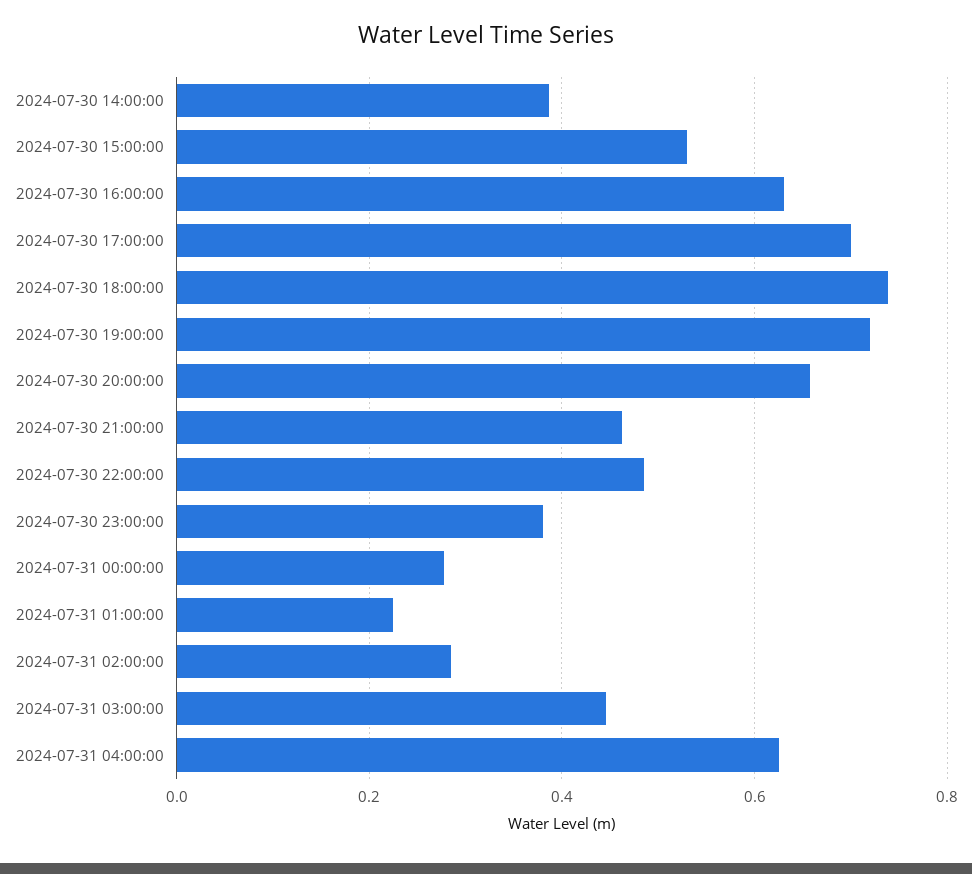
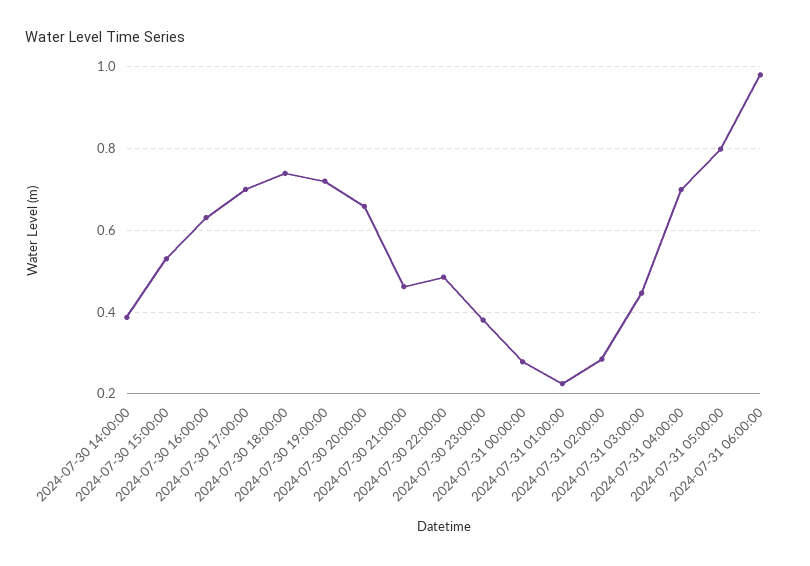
2024-07-31 04:00:00: 0.62 -> 0.7
2024-07-31 05:00:00: none -> 0.8
2024-07-31 06:00:00: none -> 0.98

